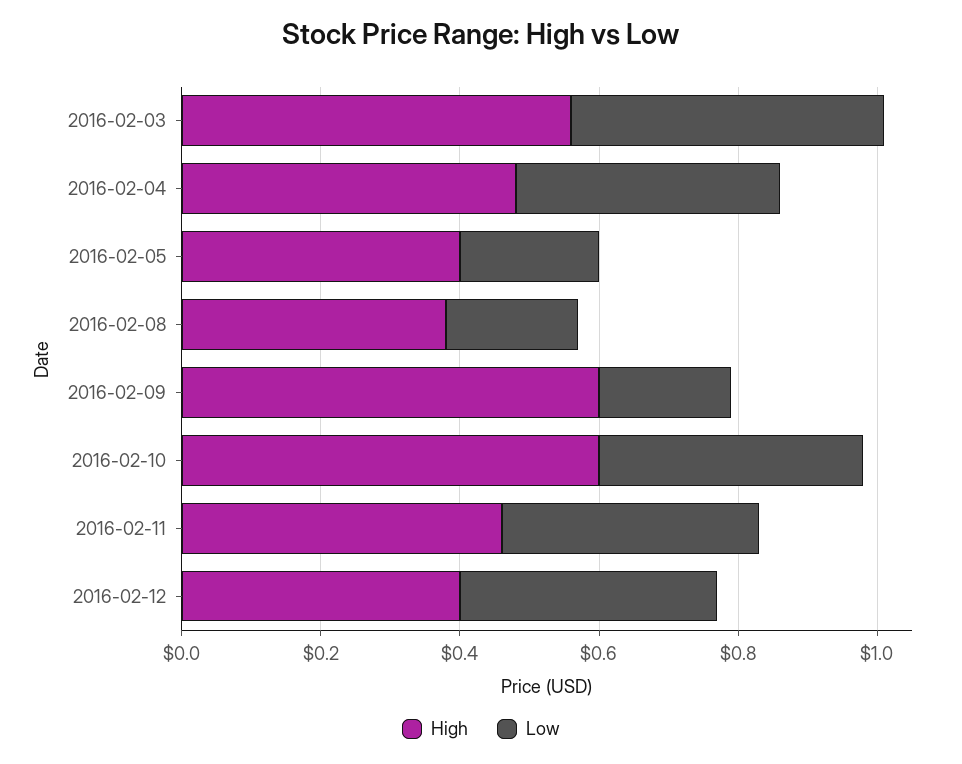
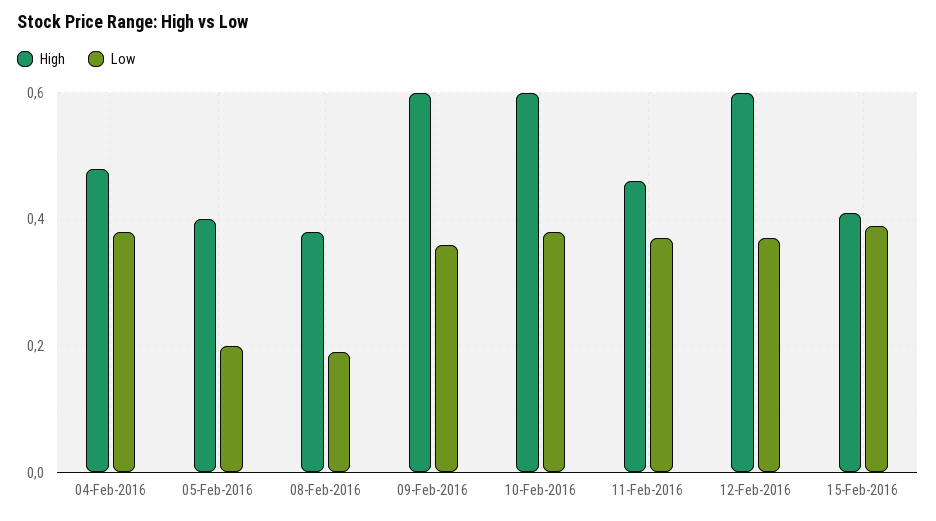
High, 2016-02-03: 0.55 -> none
Low, 2016-02-03: 0.45 -> none
Low, 2016-02-09: 0.2 -> 0.35
High, 2016-02-12: 0.4 -> 0.6
High, 15-Feb-2016: none -> 0.4
Low, 15-Feb-2016: none -> 0.4

